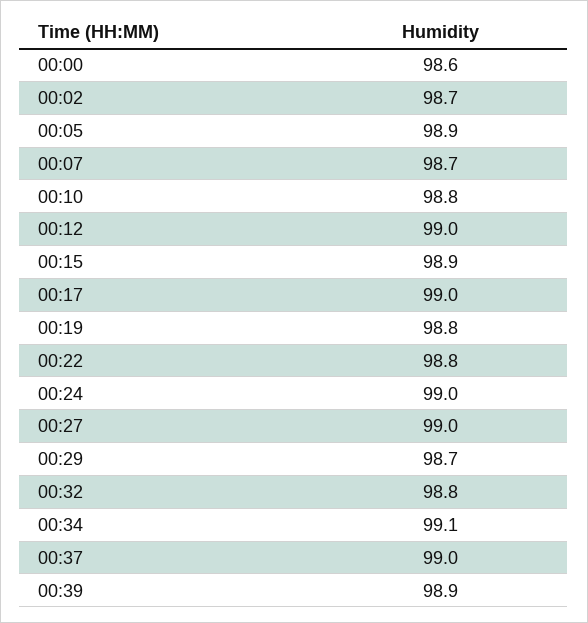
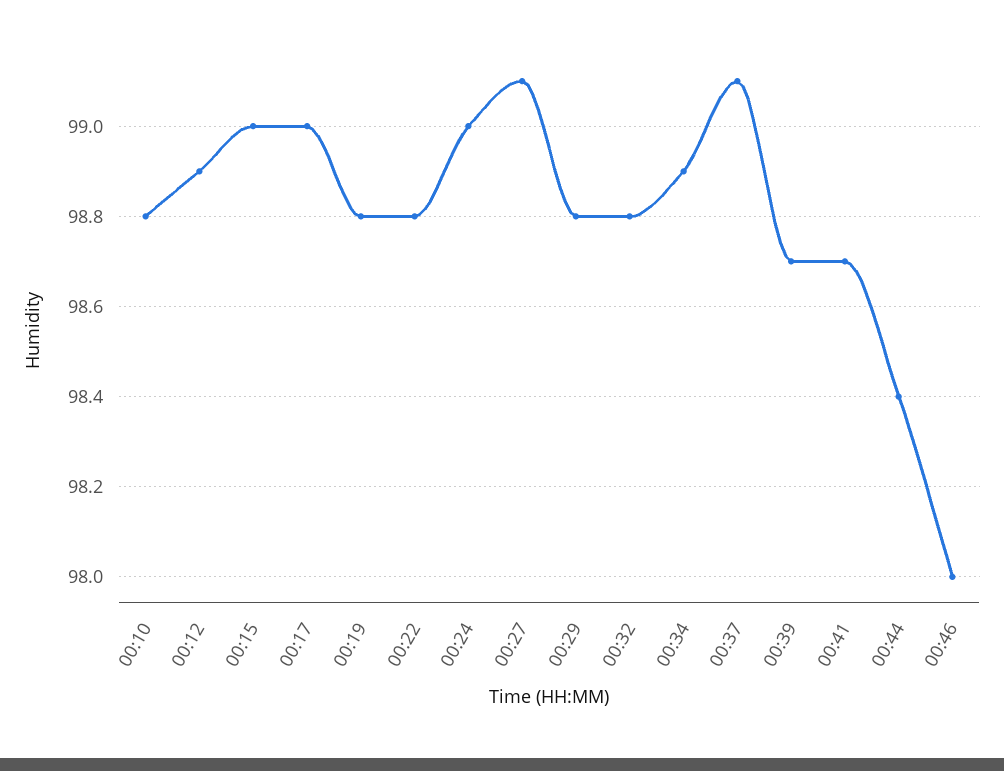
00:00: 98.6 -> none
00:02: 98.7 -> none
00:05: 98.9 -> none
00:07: 98.7 -> none
00:12: 99 -> 98.9
00:15: 98.9 -> 99
00:27: 99 -> 99.1
00:29: 98.7 -> 98.8
00:34: 99.1 -> 98.9
00:37: 99 -> 99.1
00:39: 98.9 -> 98.7
00:41: none -> 98.7
00:44: none -> 98.4
00:46: none -> 98

